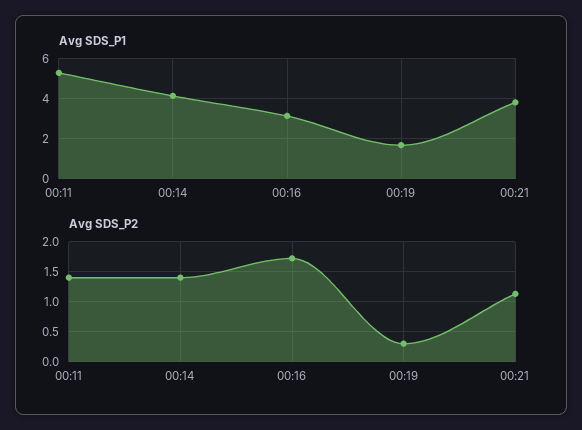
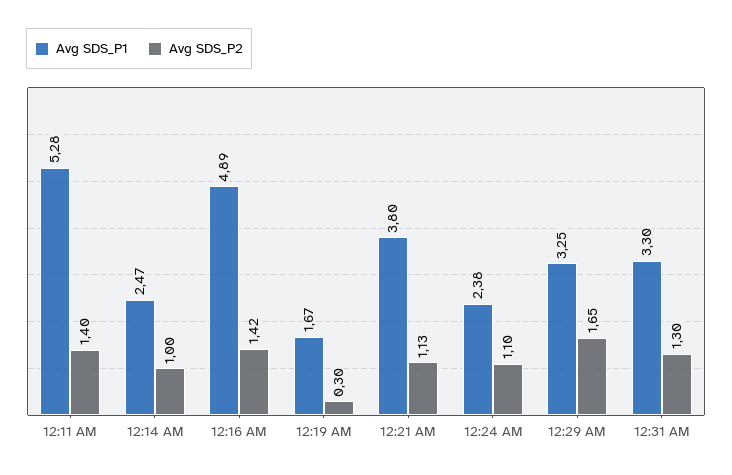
Avg SDS_P1, 00:14: 4 -> 2.47
Avg SDS_P1, 00:16: 3 -> 4.89
Avg SDS_P2, 00:14: 1.4 -> 1
Avg SDS_P2, 00:16: 1.7 -> 1.42
Avg SDS_P1, 12:24 AM: none -> 2.38
Avg SDS_P2, 12:24 AM: none -> 1.1
Avg SDS_P1, 12:29 AM: none -> 3.25
Avg SDS_P2, 12:29 AM: none -> 1.65
Avg SDS_P1, 12:31 AM: none -> 3.3
Avg SDS_P2, 12:31 AM: none -> 1.3

